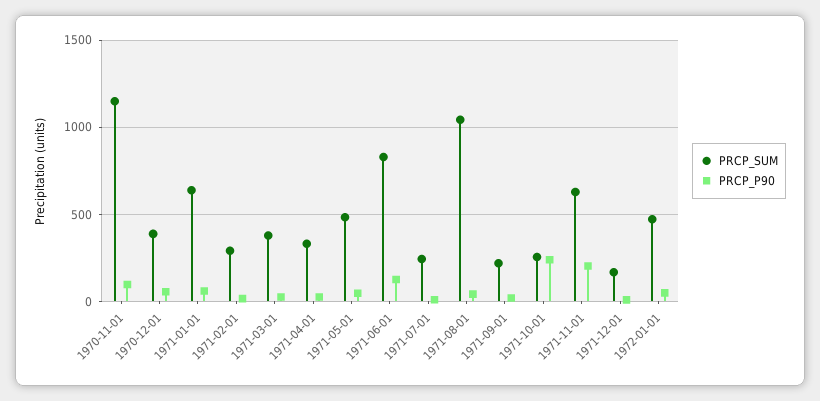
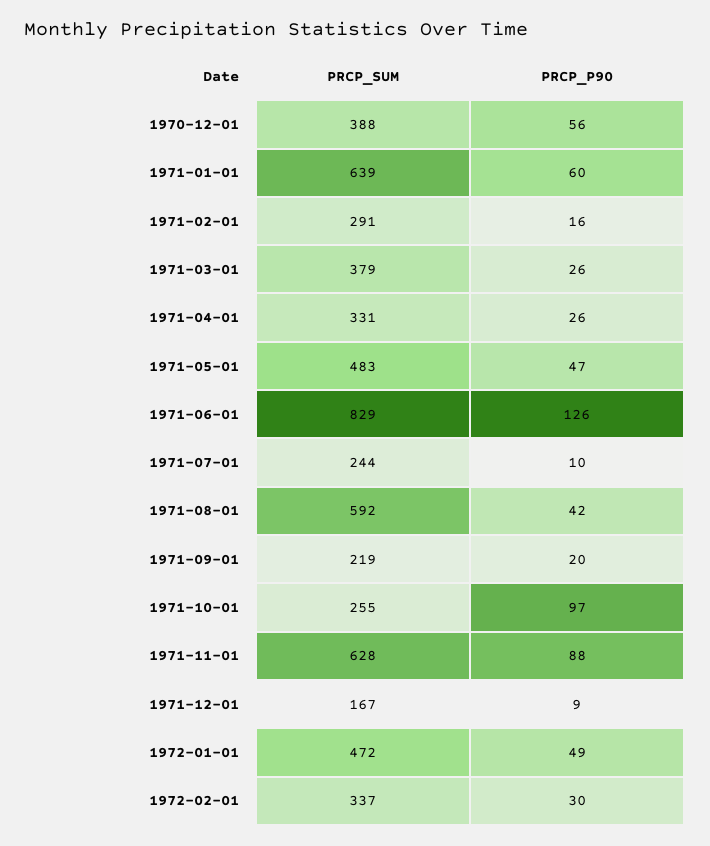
PRCP_SUM, 1970-11-01: 1150 -> none
PRCP_P90, 1970-11-01: 100 -> none
PRCP_SUM, 1971-08-01: 1050 -> 592
PRCP_P90, 1971-10-01: 250 -> 97
PRCP_P90, 1971-11-01: 200 -> 88
PRCP_SUM, 1972-02-01: none -> 337
PRCP_P90, 1972-02-01: none -> 30

